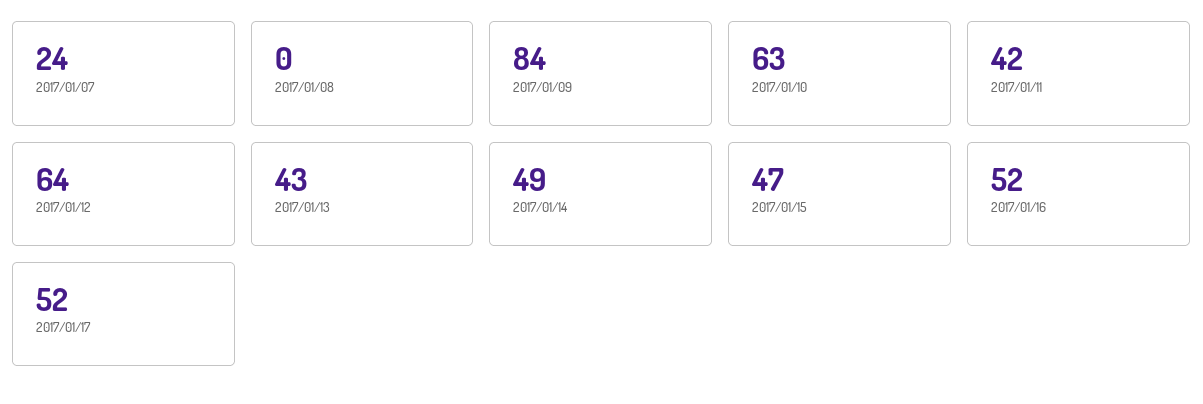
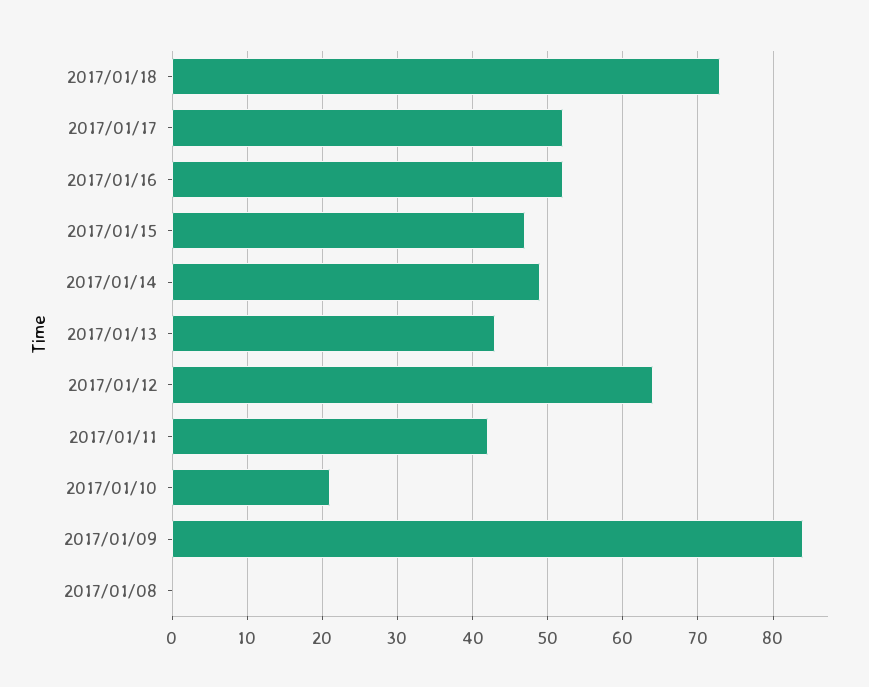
2017/01/07: 24 -> none
2017/01/10: 63 -> 21
2017/01/18: none -> 73

